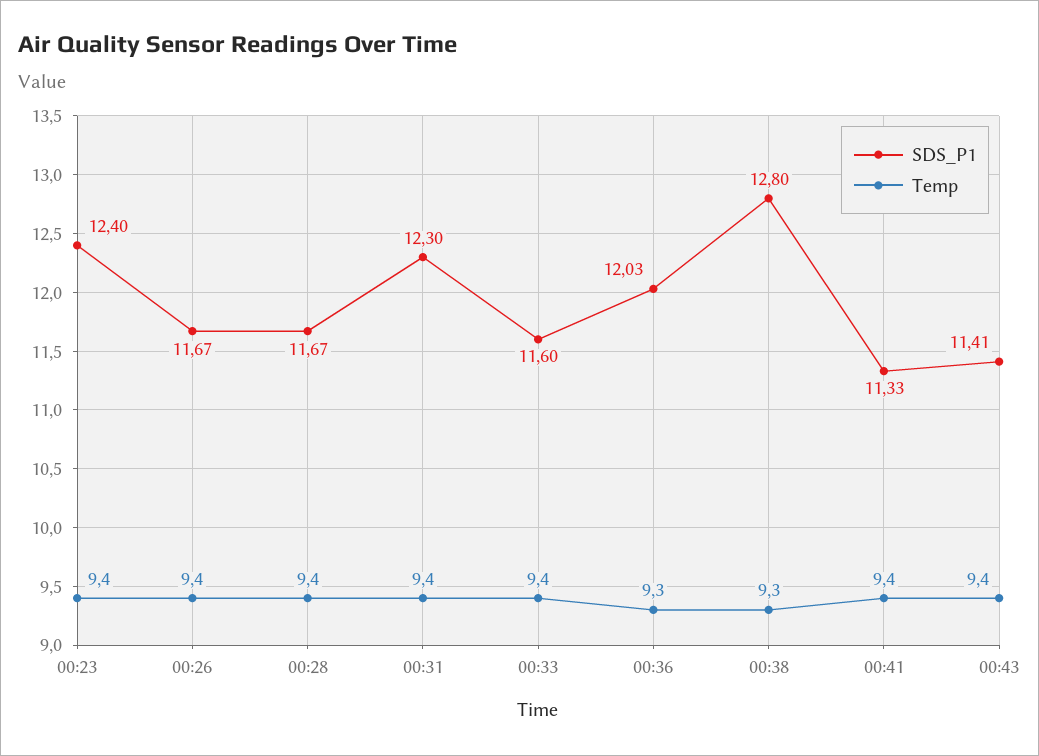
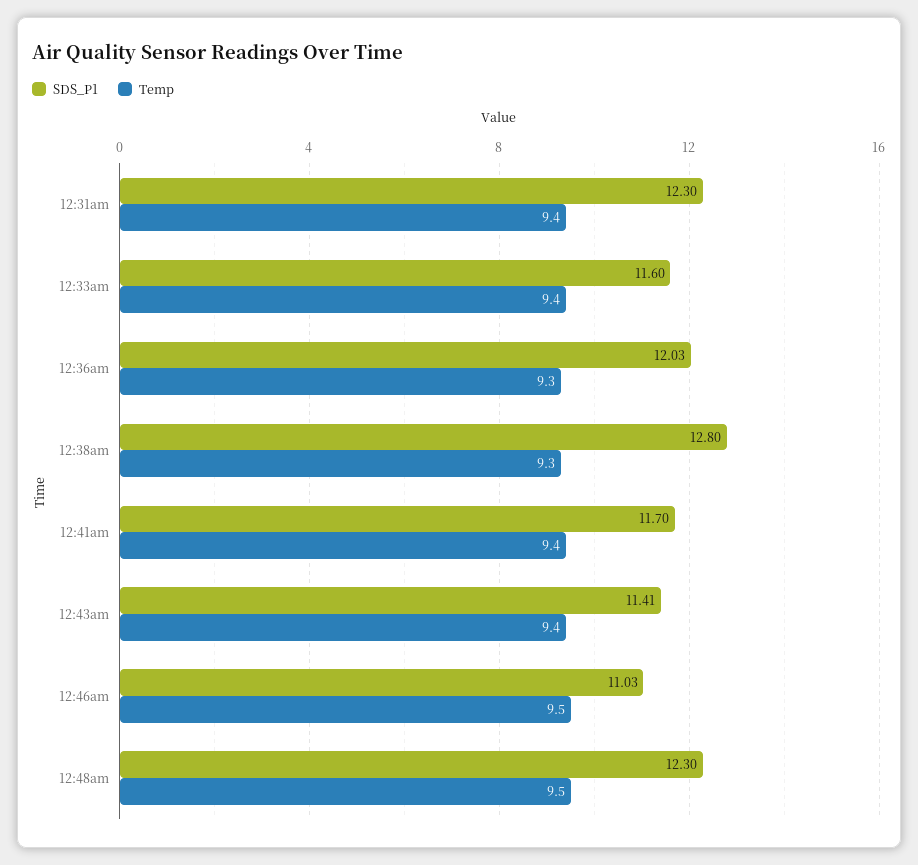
SDS_P1, 00:23: 12.4 -> none
Temp, 00:23: 9.4 -> none
SDS_P1, 00:26: 11.67 -> none
Temp, 00:26: 9.4 -> none
SDS_P1, 00:28: 11.67 -> none
Temp, 00:28: 9.4 -> none
SDS_P1, 00:41: 11.33 -> 11.7
SDS_P1, 12:46am: none -> 11.03
Temp, 12:46am: none -> 9.5
SDS_P1, 12:48am: none -> 12.3
Temp, 12:48am: none -> 9.5

